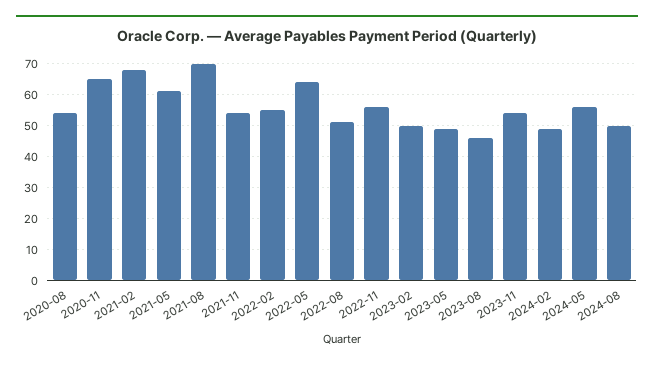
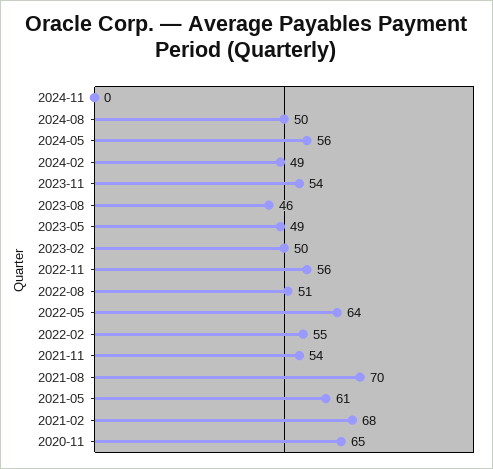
2020-08: 55 -> none
2024-11: none -> 0

